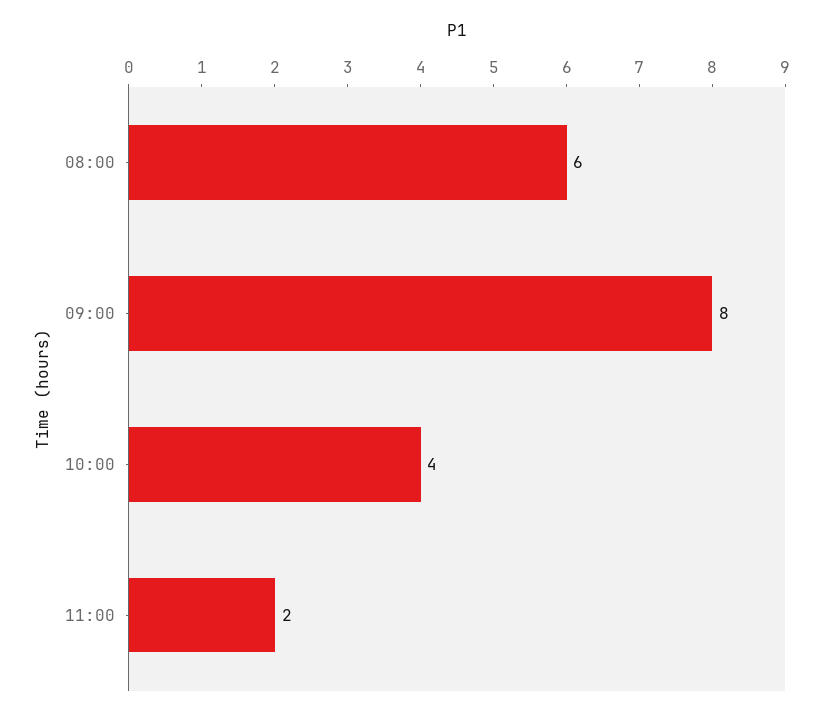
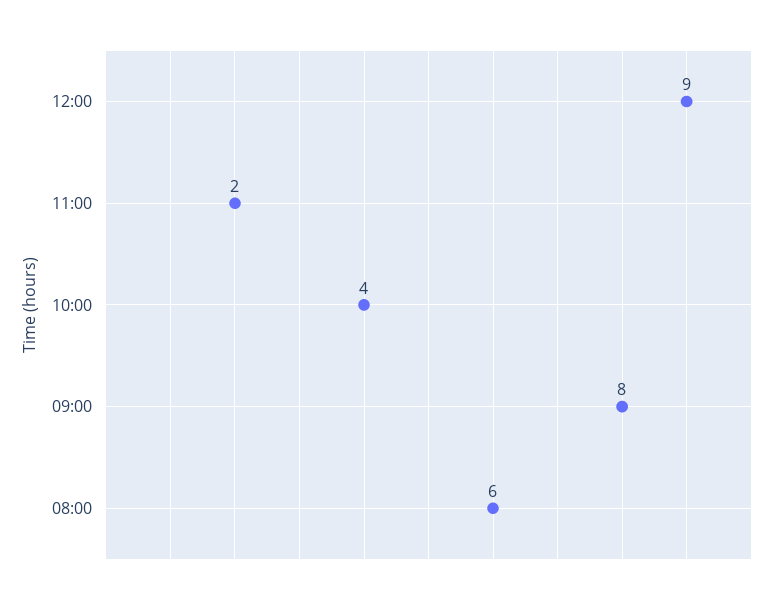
12:00: none -> 9

